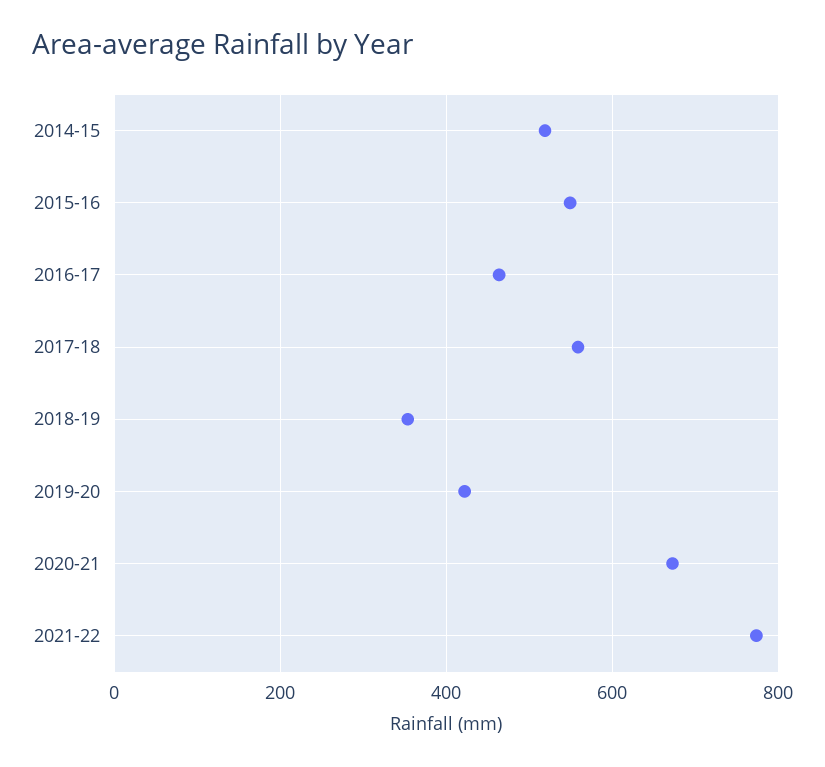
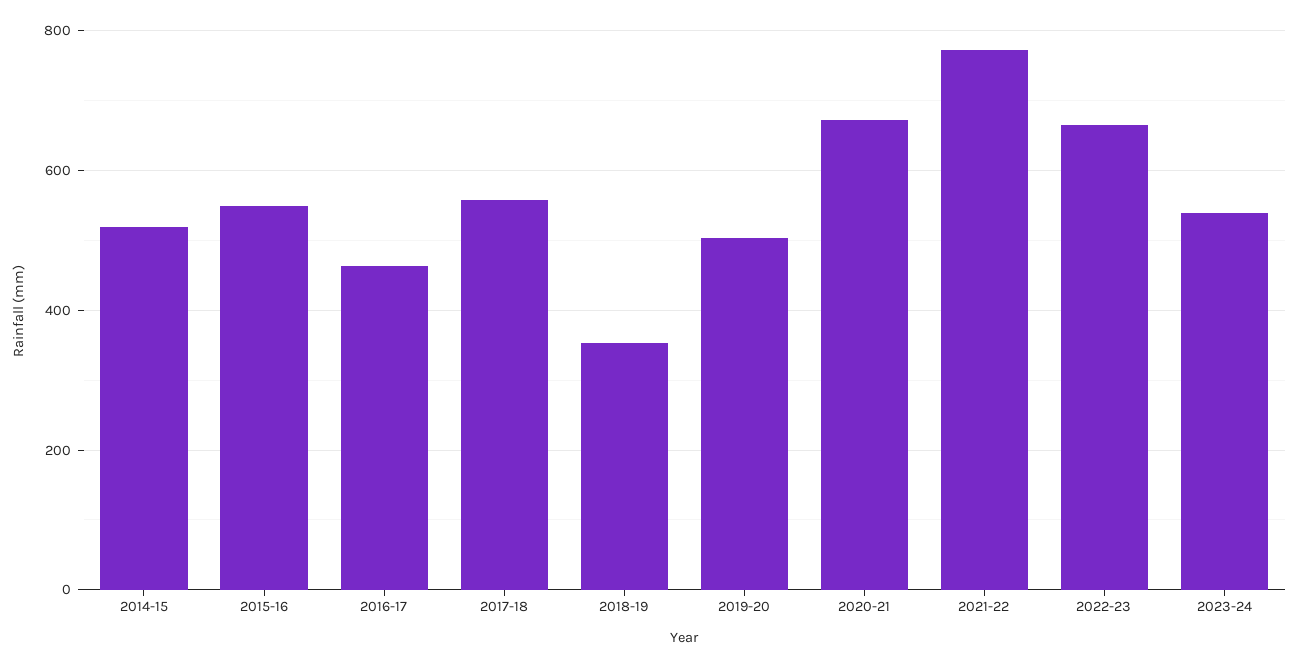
2019-20: 420 -> 500
2022-23: none -> 660
2023-24: none -> 540

